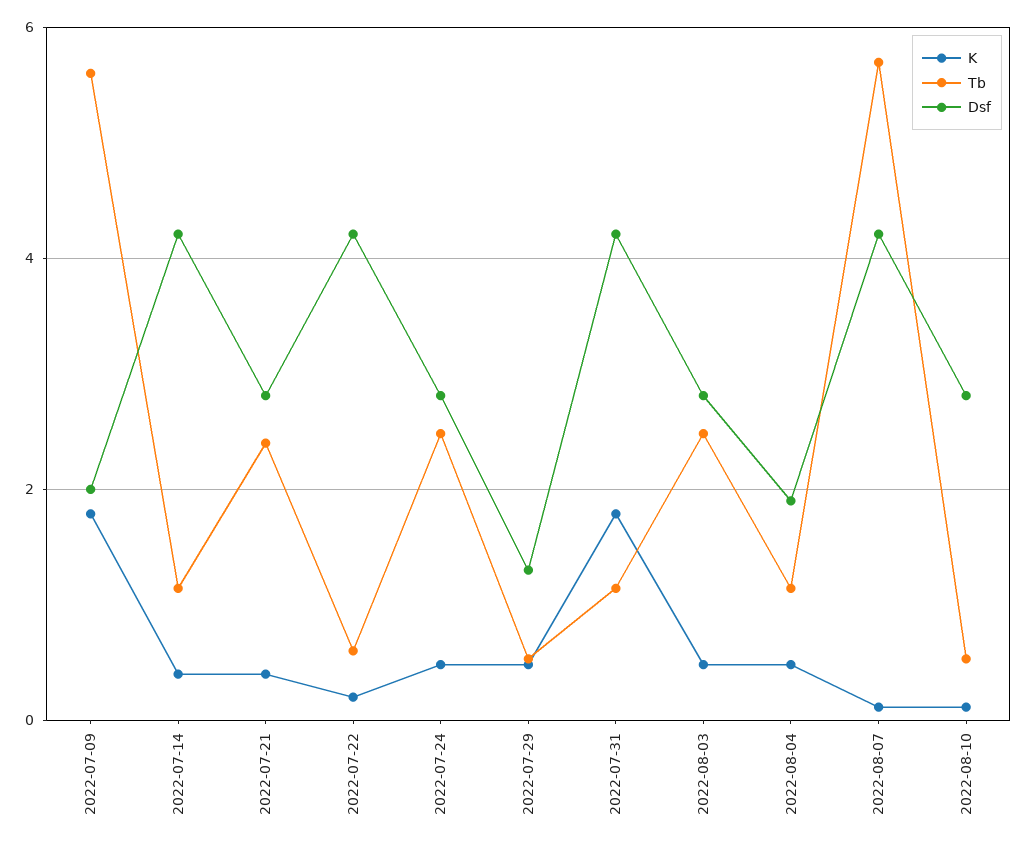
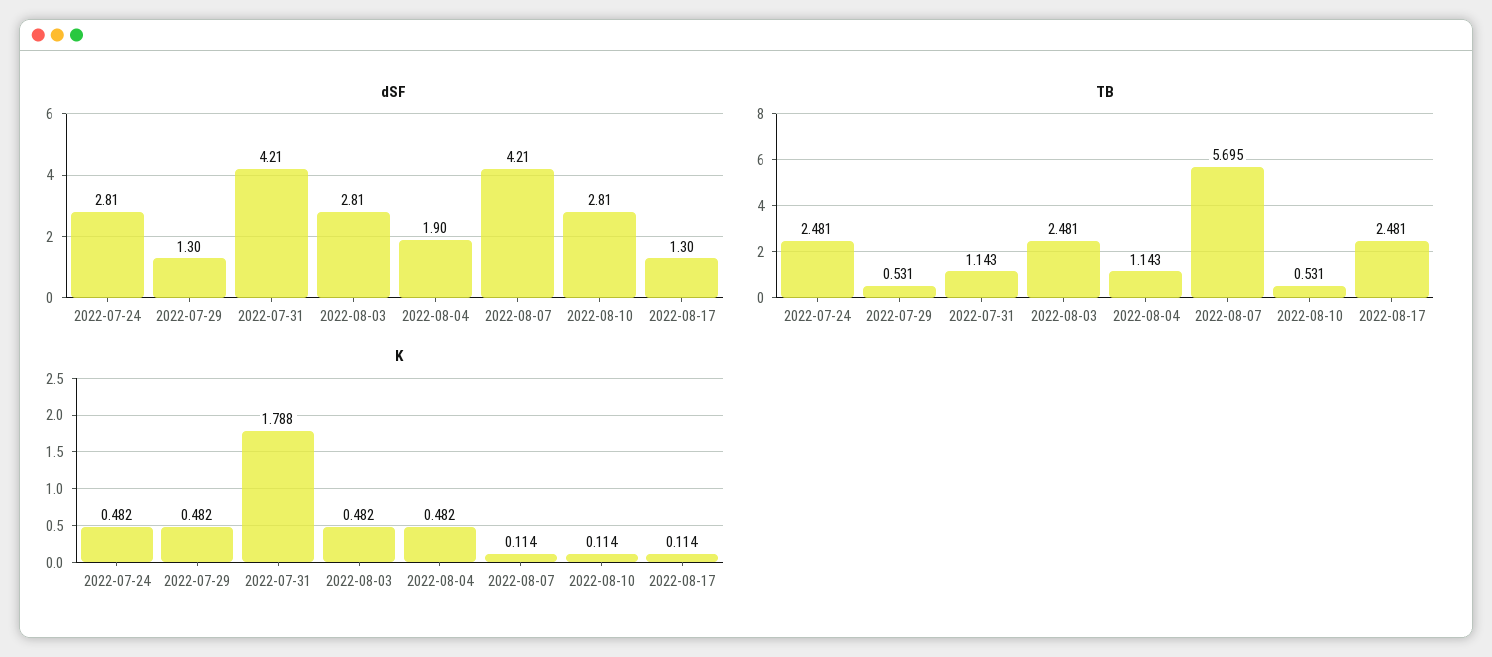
K, 2022-07-09: 1.8 -> none
Tb, 2022-07-09: 5.6 -> none
Dsf, 2022-07-09: 2 -> none
K, 2022-07-14: 0.4 -> none
Tb, 2022-07-14: 1.2 -> none
Dsf, 2022-07-14: 4.2 -> none
K, 2022-07-21: 0.4 -> none
Tb, 2022-07-21: 2.4 -> none
Dsf, 2022-07-21: 2.8 -> none
K, 2022-07-22: 0.2 -> none
Tb, 2022-07-22: 0.6 -> none
Dsf, 2022-07-22: 4.2 -> none
Dsf, 2022-08-17: none -> 1.3
Tb, 2022-08-17: none -> 2.481
K, 2022-08-17: none -> 0.114

